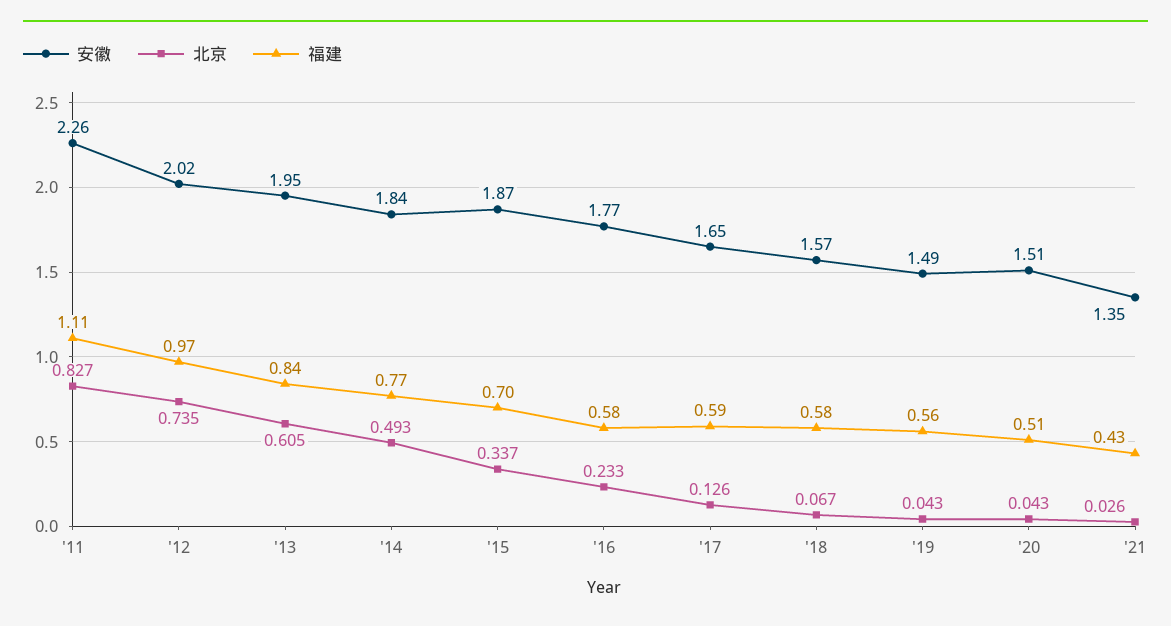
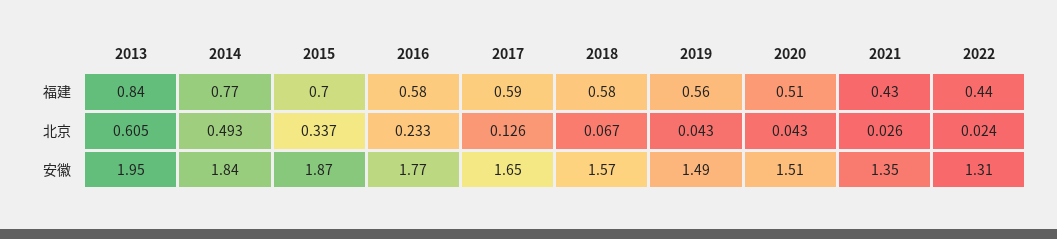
安徽, '11: 2.26 -> none
北京, '11: 0.827 -> none
福建, '11: 1.11 -> none
安徽, '12: 2.02 -> none
北京, '12: 0.735 -> none
福建, '12: 0.97 -> none
福建, 2022: none -> 0.44
北京, 2022: none -> 0.024
安徽, 2022: none -> 1.31

